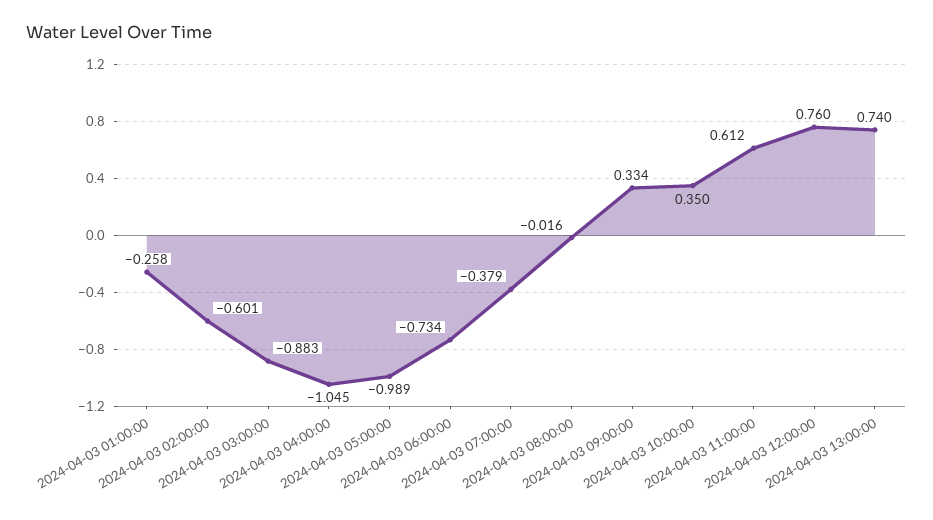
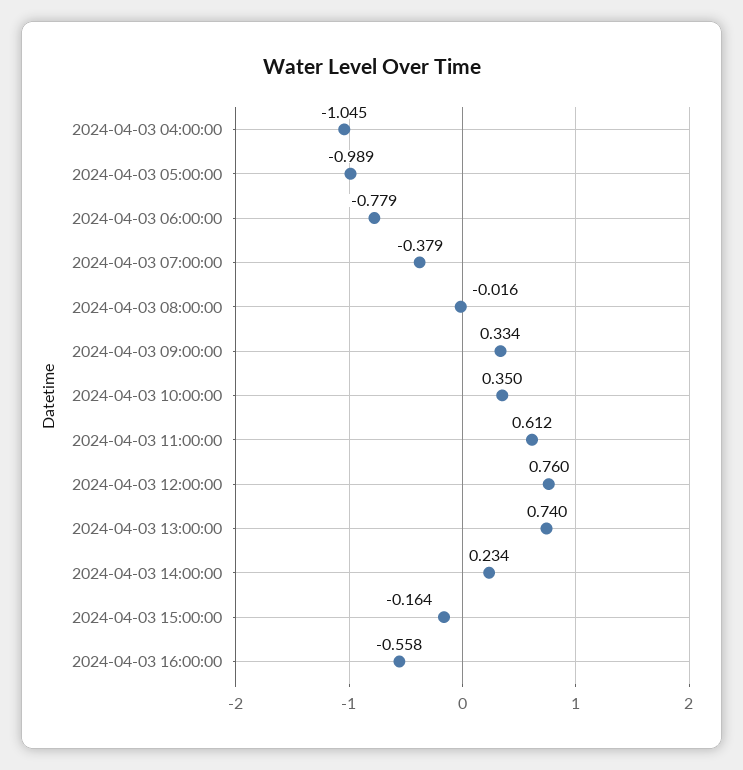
2024-04-03 01:00:00: -0.258 -> none
2024-04-03 02:00:00: -0.601 -> none
2024-04-03 03:00:00: -0.883 -> none
2024-04-03 06:00:00: -0.734 -> -0.779
2024-04-03 14:00:00: none -> 0.234
2024-04-03 15:00:00: none -> -0.164
2024-04-03 16:00:00: none -> -0.558

